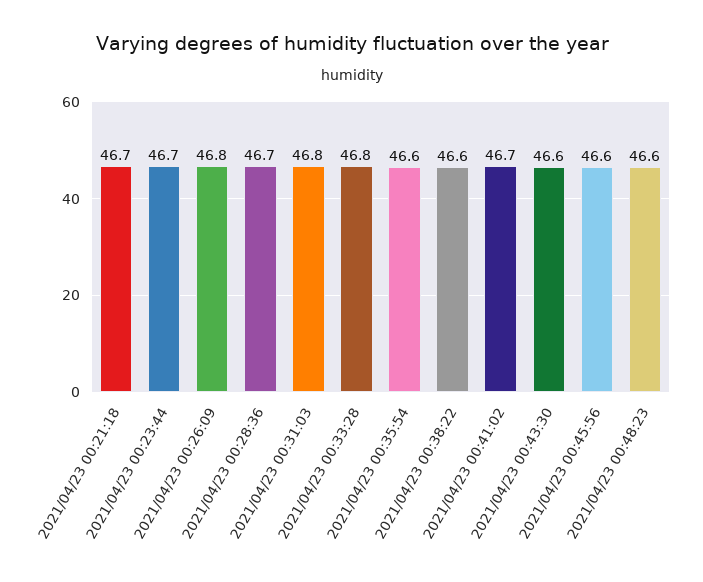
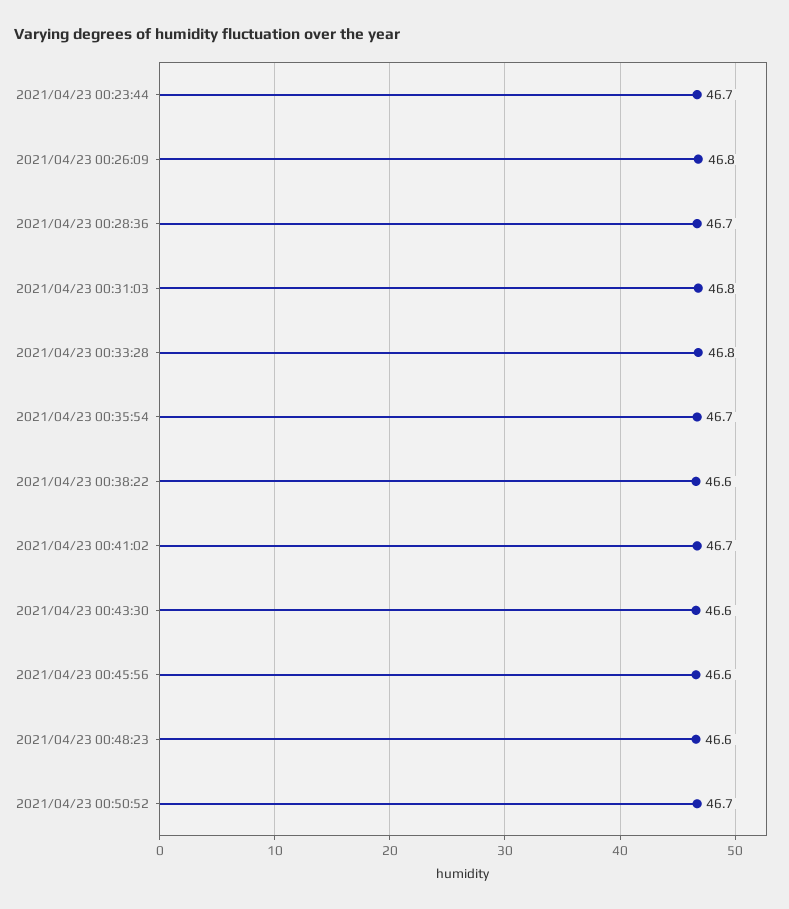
2021/04/23 00:21:18: 46.7 -> none
2021/04/23 00:35:54: 46.6 -> 46.7
2021/04/23 00:50:52: none -> 46.7

